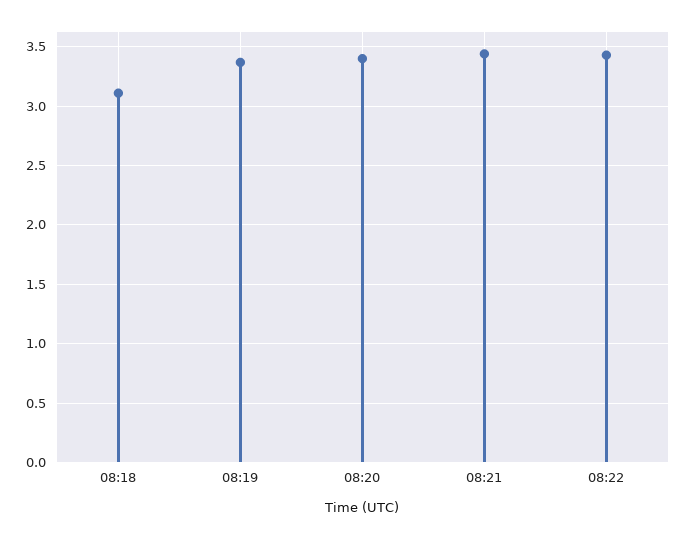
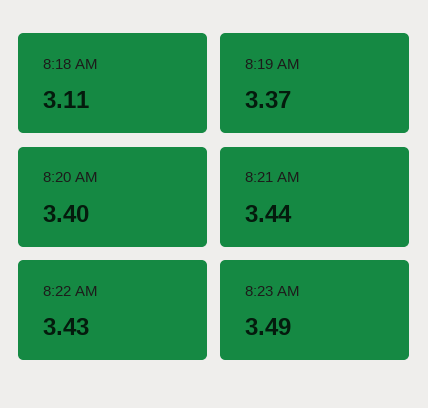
8:23 AM: none -> 3.49

